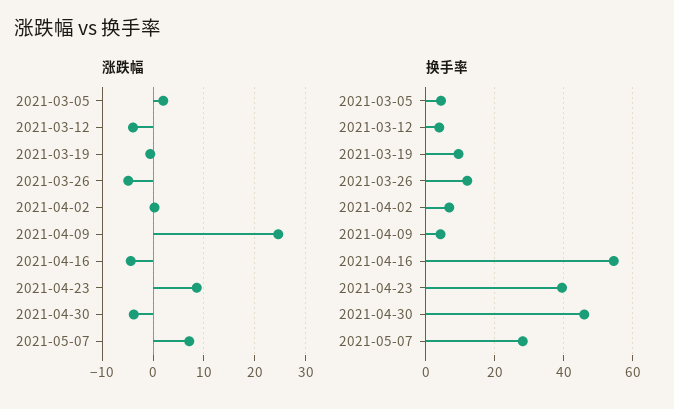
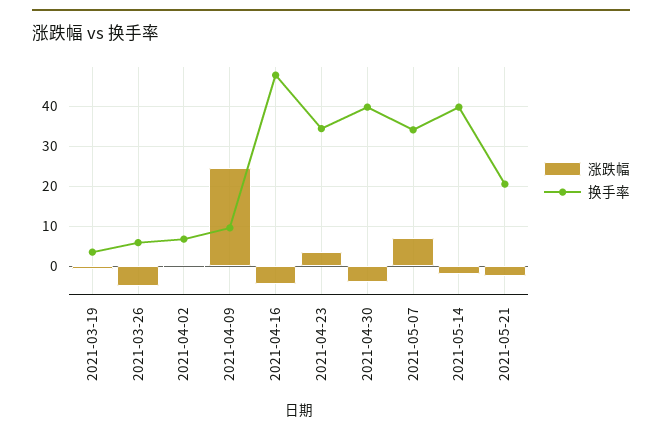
涨跌幅, 2021-03-05: 2 -> none
涨跌幅, 2021-03-12: -4 -> none
涨跌幅, 2021-04-23: 8 -> 4
换手率, 2021-03-05: 4 -> none
换手率, 2021-03-12: 4 -> none
换手率, 2021-03-19: 10 -> 4
换手率, 2021-03-26: 12 -> 6
换手率, 2021-04-09: 4 -> 10
换手率, 2021-04-16: 54 -> 48
换手率, 2021-04-23: 40 -> 34
换手率, 2021-04-30: 46 -> 40
换手率, 2021-05-07: 28 -> 34
涨跌幅, 2021-05-14: none -> -2
换手率, 2021-05-14: none -> 40
涨跌幅, 2021-05-21: none -> -2
换手率, 2021-05-21: none -> 20

